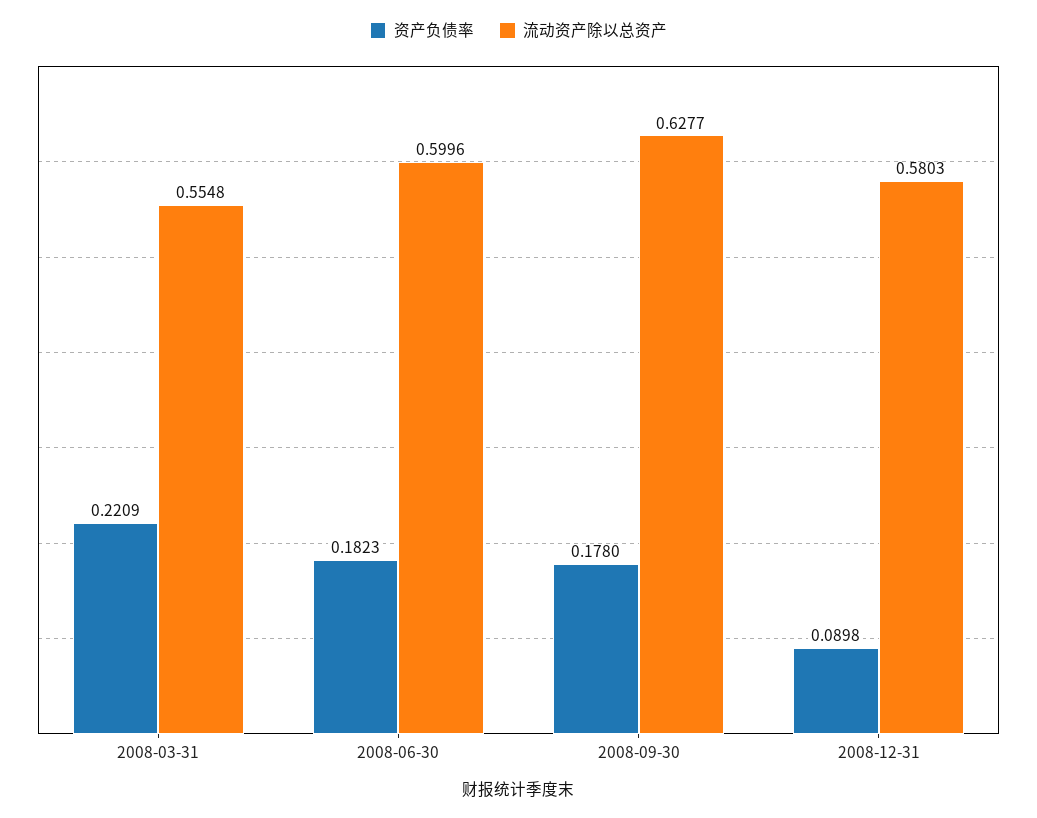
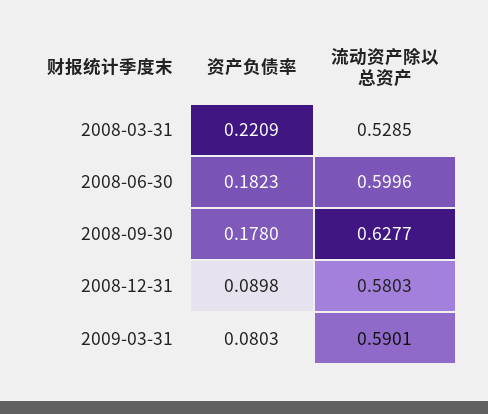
流动资产除以总资产, 2008-03-31: 0.5548 -> 0.5285
资产负债率, 2009-03-31: none -> 0.0803
流动资产除以总资产, 2009-03-31: none -> 0.5901

